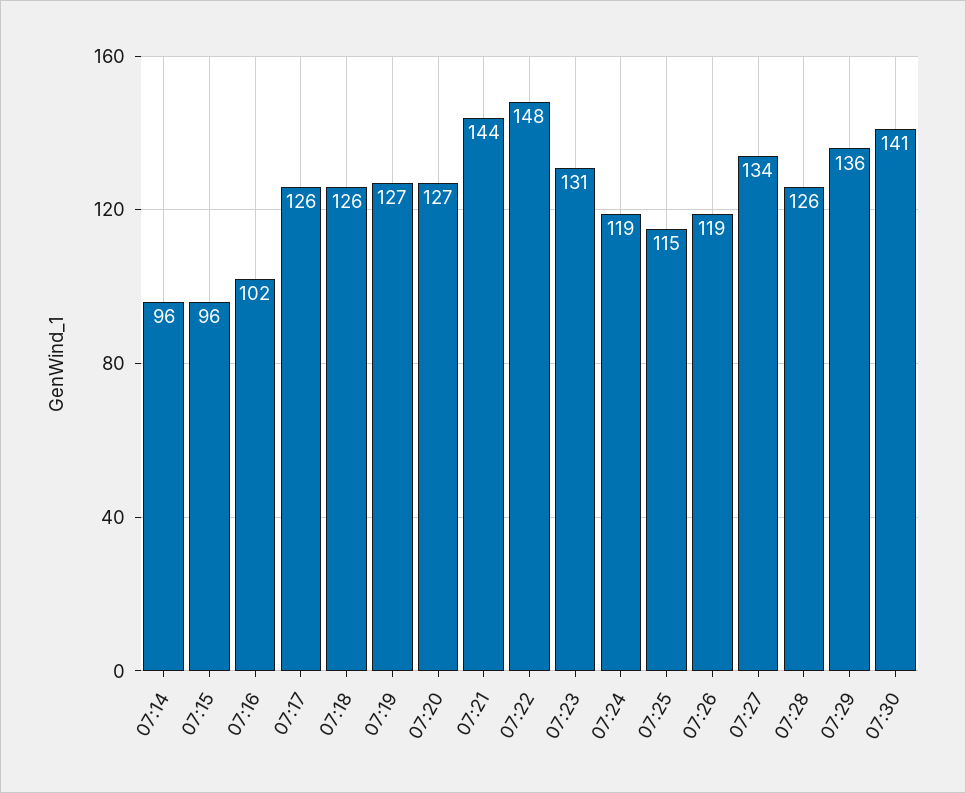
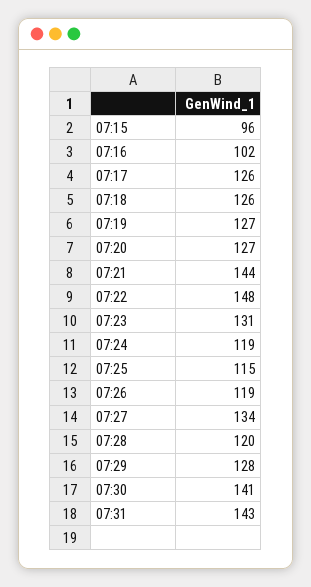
07:14: 96 -> none
07:28: 126 -> 120
07:29: 136 -> 128
07:31: none -> 143

